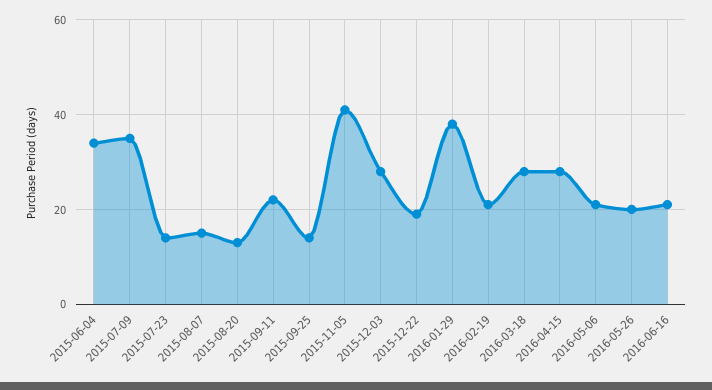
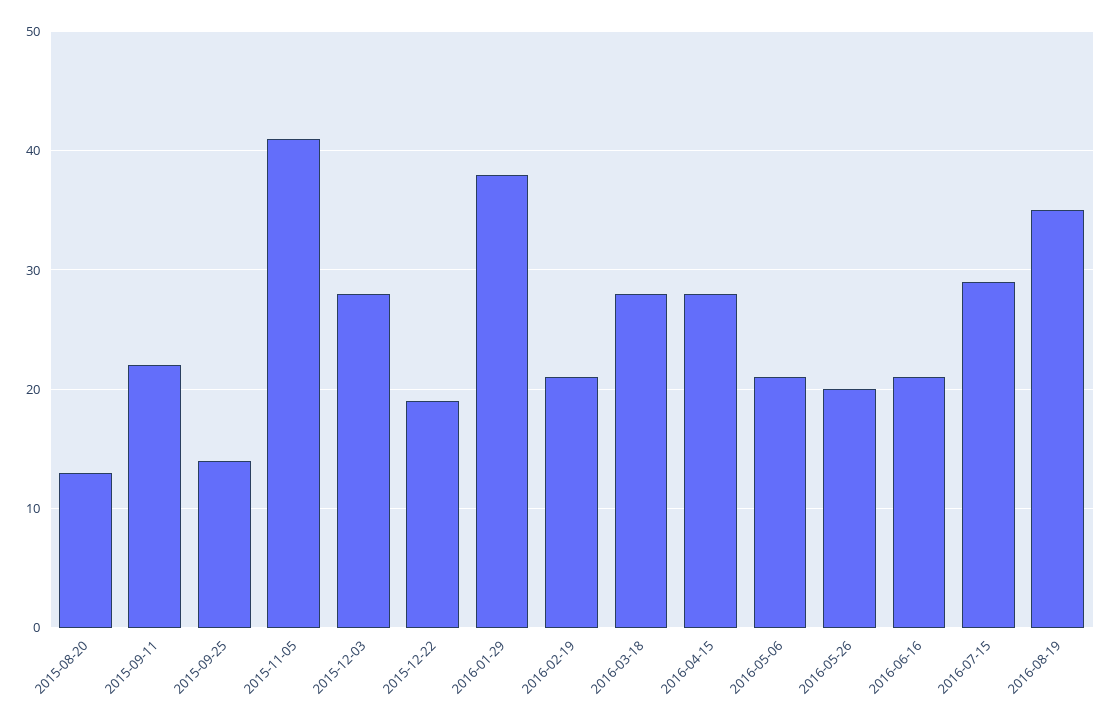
2015-06-04: 35 -> none
2015-07-09: 35 -> none
2015-07-23: 15 -> none
2015-08-07: 15 -> none
2016-07-15: none -> 29
2016-08-19: none -> 35

